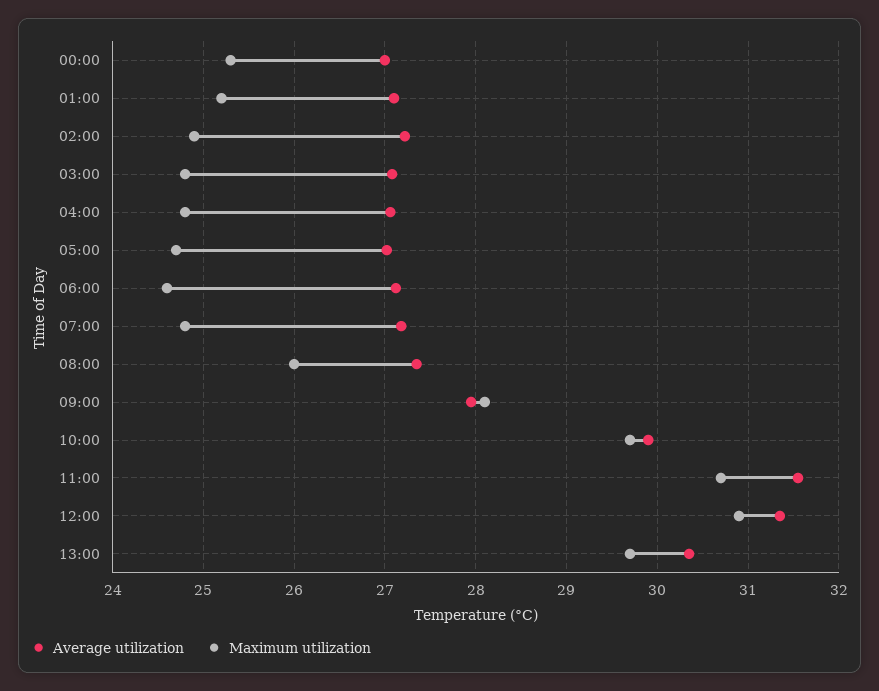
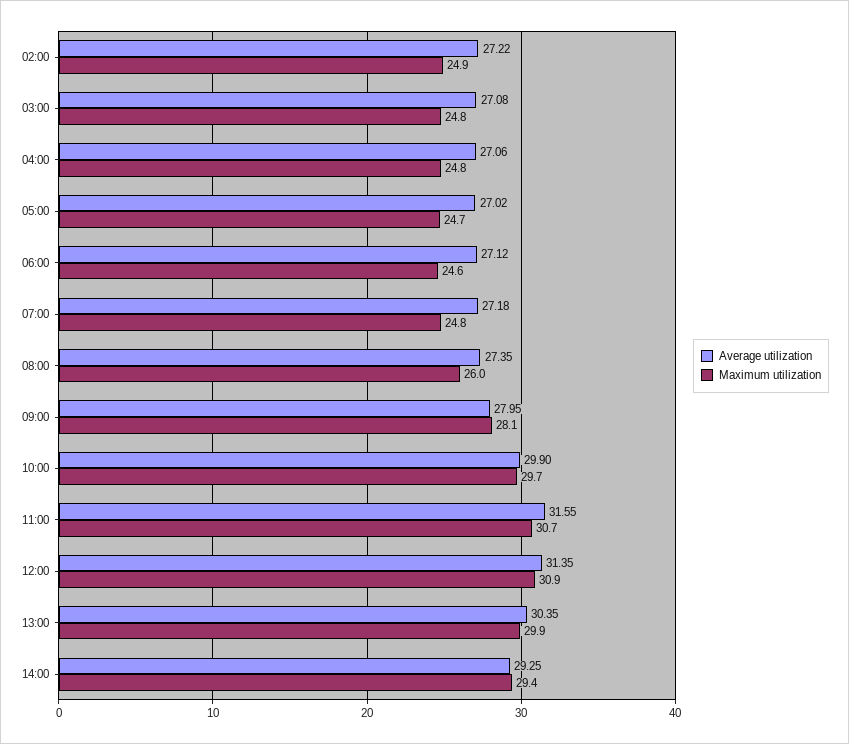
Average utilization, 00:00: 27 -> none
Maximum utilization, 00:00: 25.3 -> none
Average utilization, 01:00: 27.1 -> none
Maximum utilization, 01:00: 25.2 -> none
Maximum utilization, 13:00: 29.7 -> 29.9
Average utilization, 14:00: none -> 29.25
Maximum utilization, 14:00: none -> 29.4

